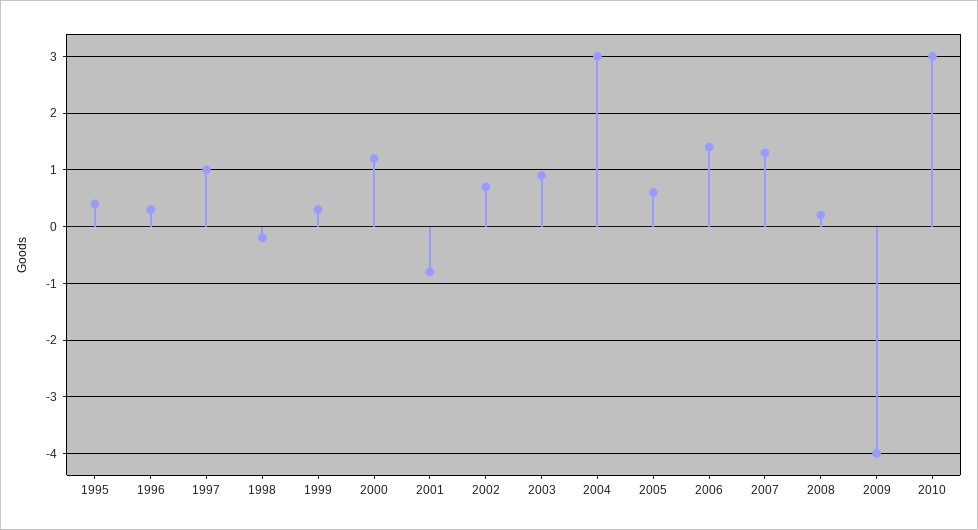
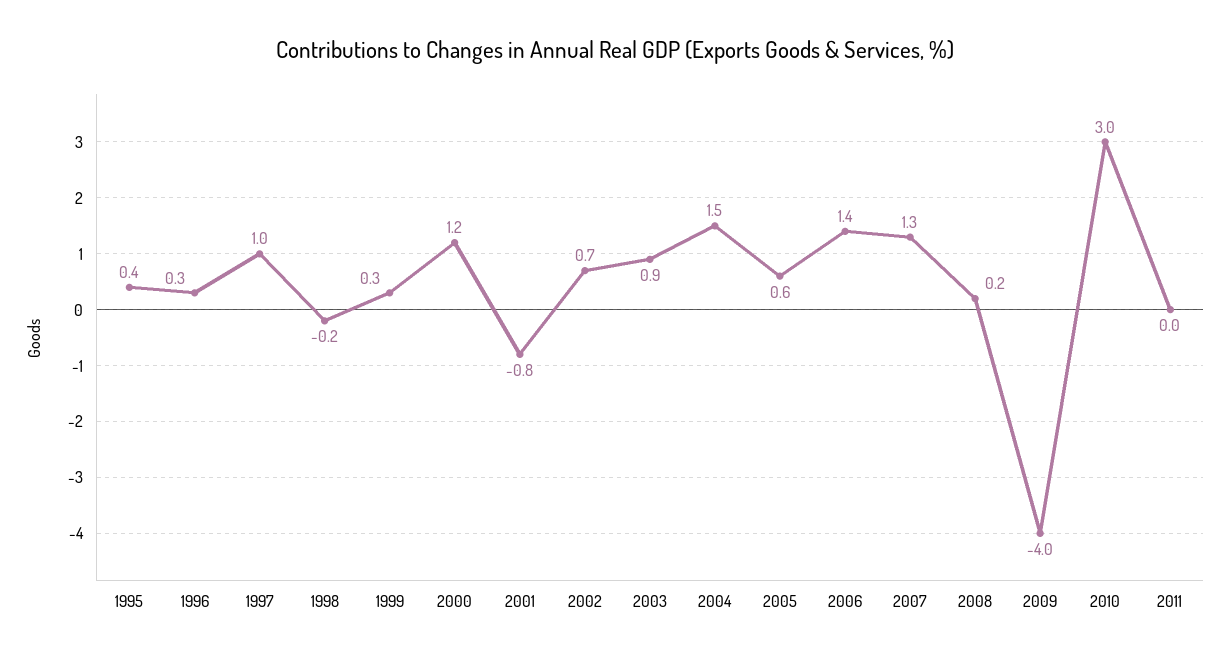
2004: 3 -> 1.5
2011: none -> 0

